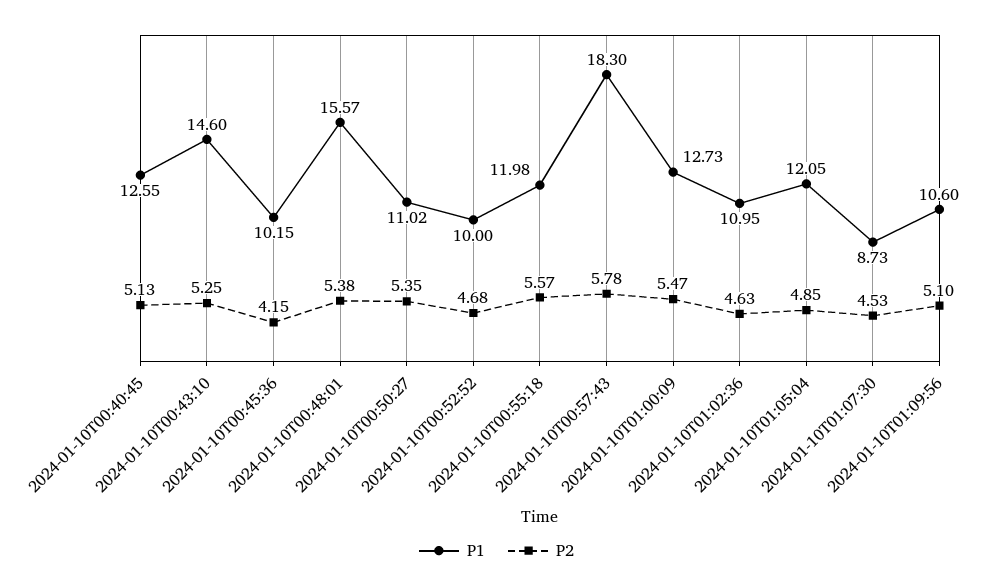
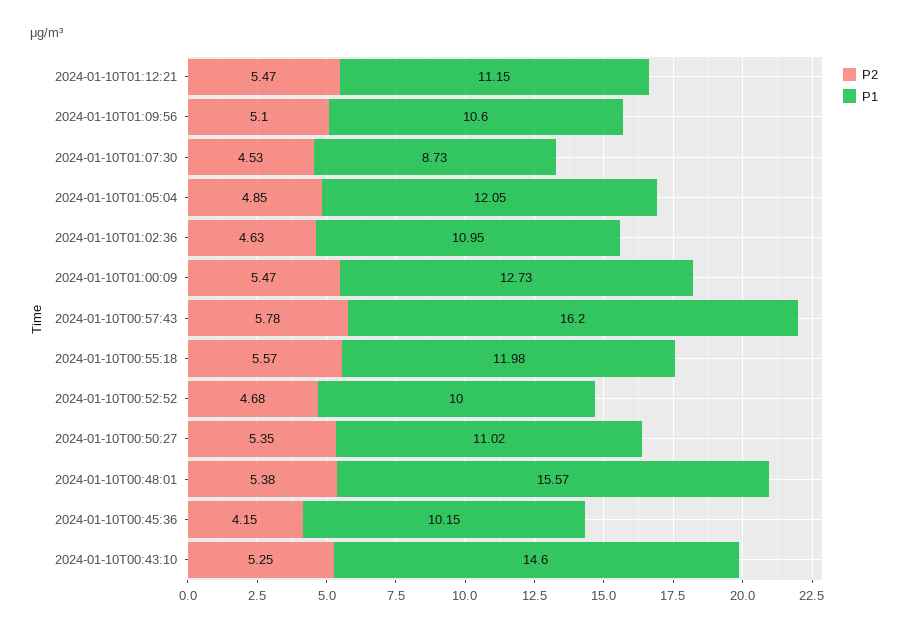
P1, 2024-01-10T00:40:45: 12.55 -> none
P2, 2024-01-10T00:40:45: 5.13 -> none
P1, 2024-01-10T00:57:43: 18.3 -> 16.2
P2, 2024-01-10T01:12:21: none -> 5.47
P1, 2024-01-10T01:12:21: none -> 11.15

